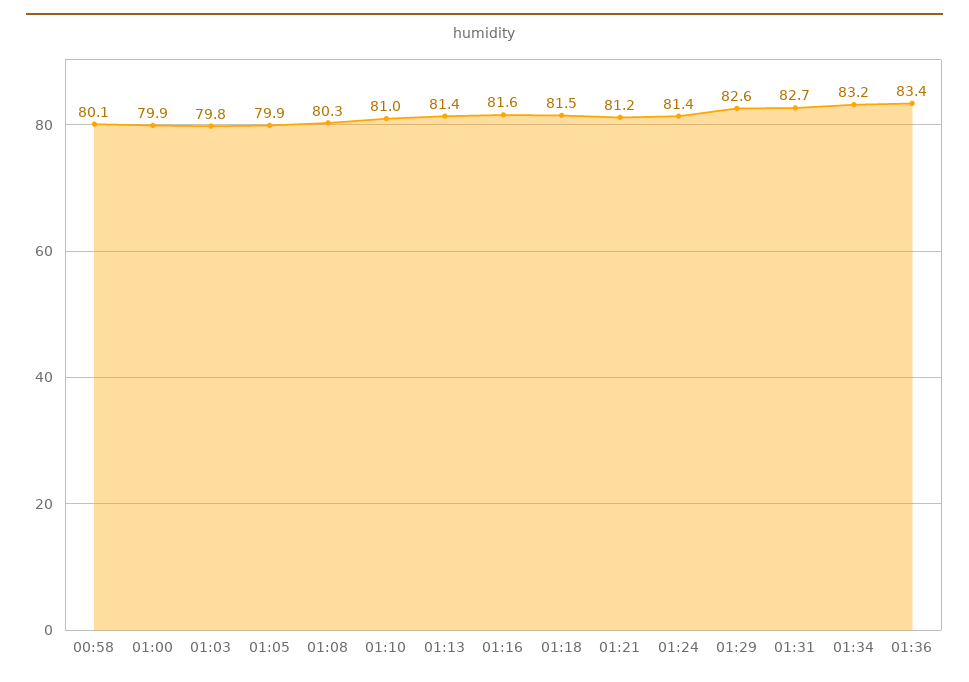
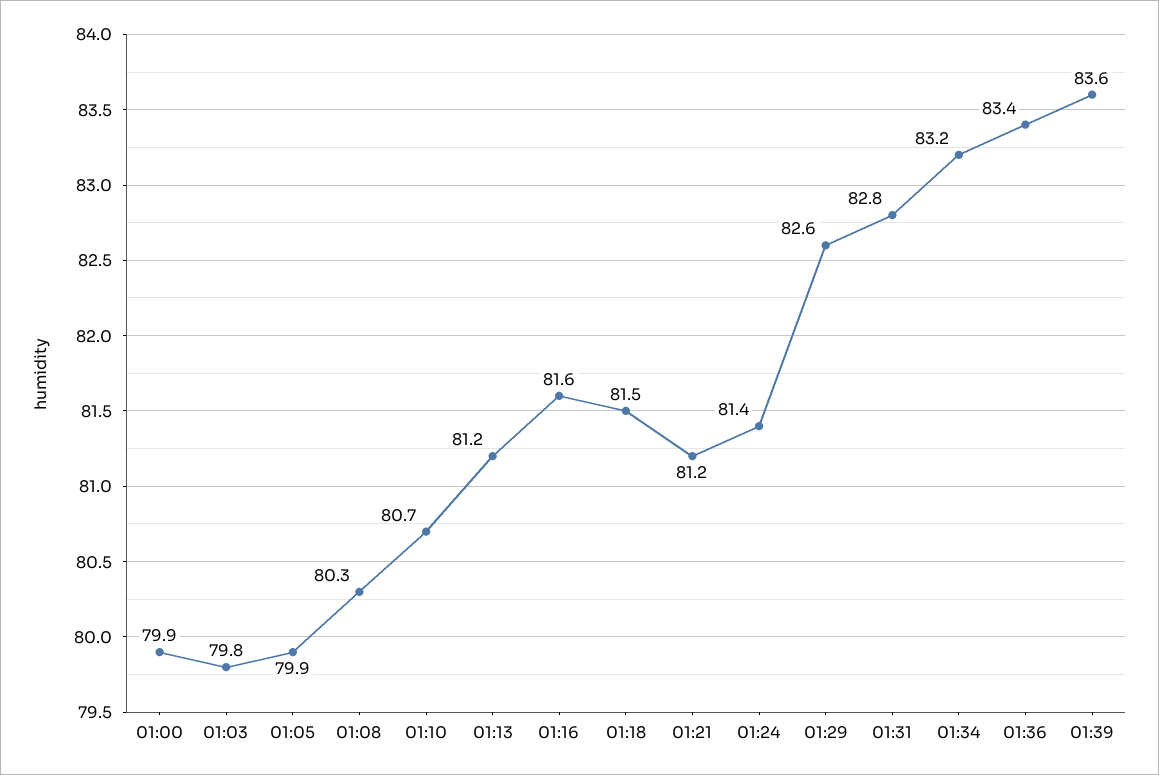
00:58: 80.1 -> none
01:10: 81 -> 80.7
01:13: 81.4 -> 81.2
01:31: 82.7 -> 82.8
01:39: none -> 83.6

